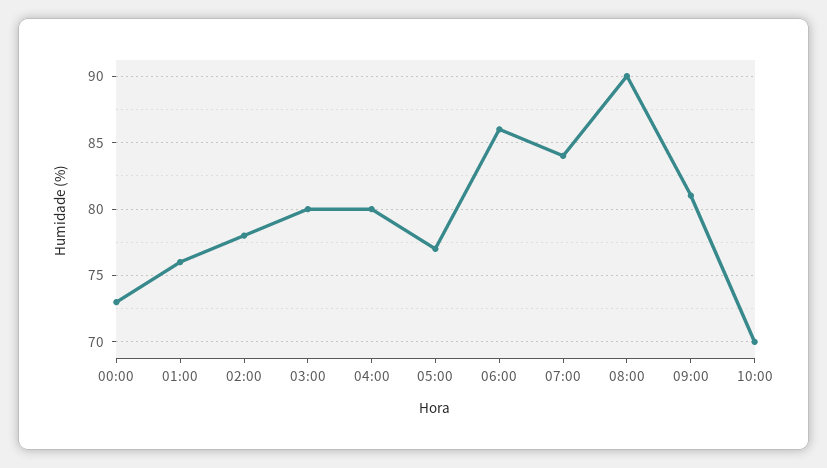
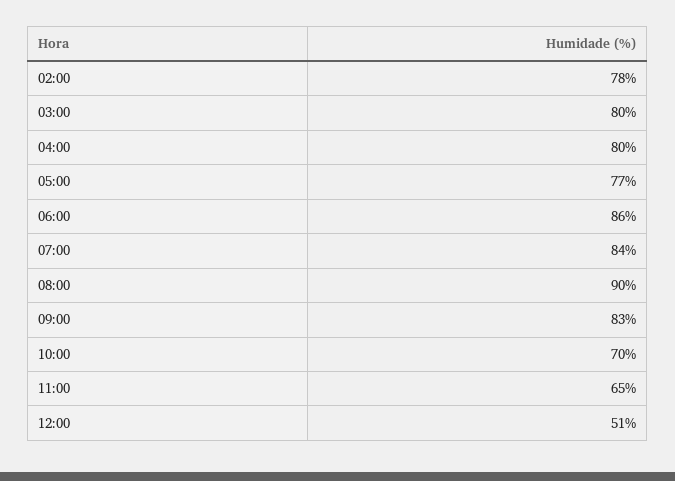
00:00: 73 -> none
01:00: 76 -> none
09:00: 81 -> 83
11:00: none -> 65
12:00: none -> 51

